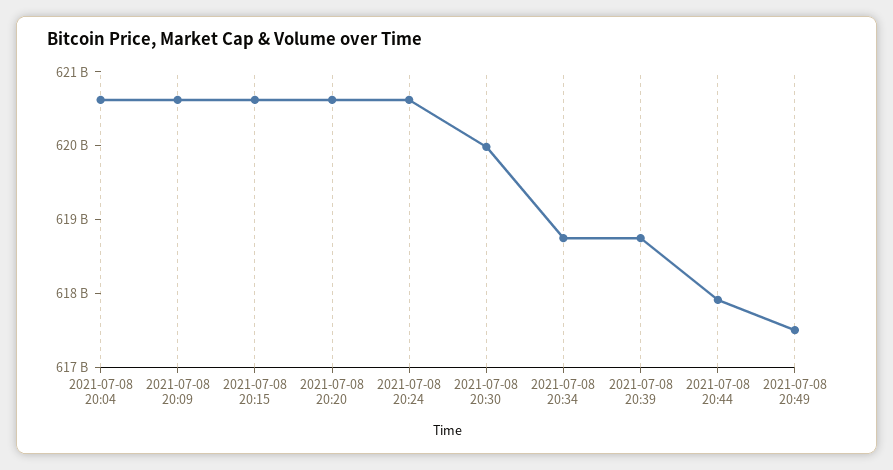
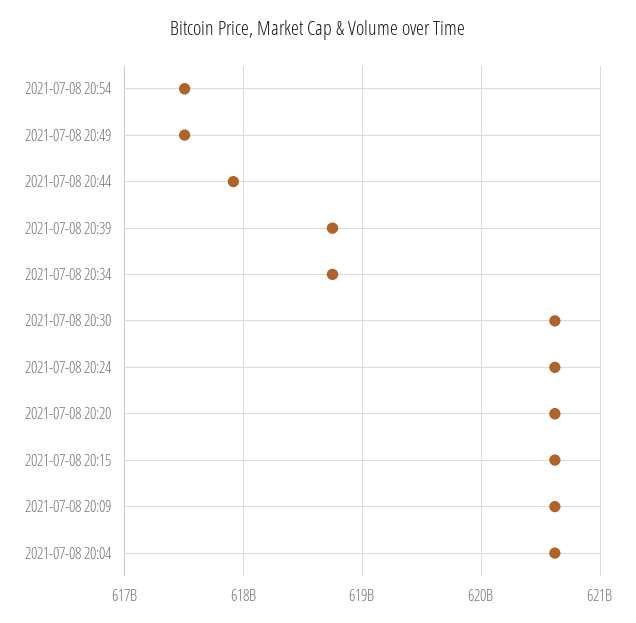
2021-07-08 20:30: 620000000000 -> 620600000000
2021-07-08 20:54: none -> 617500000000

